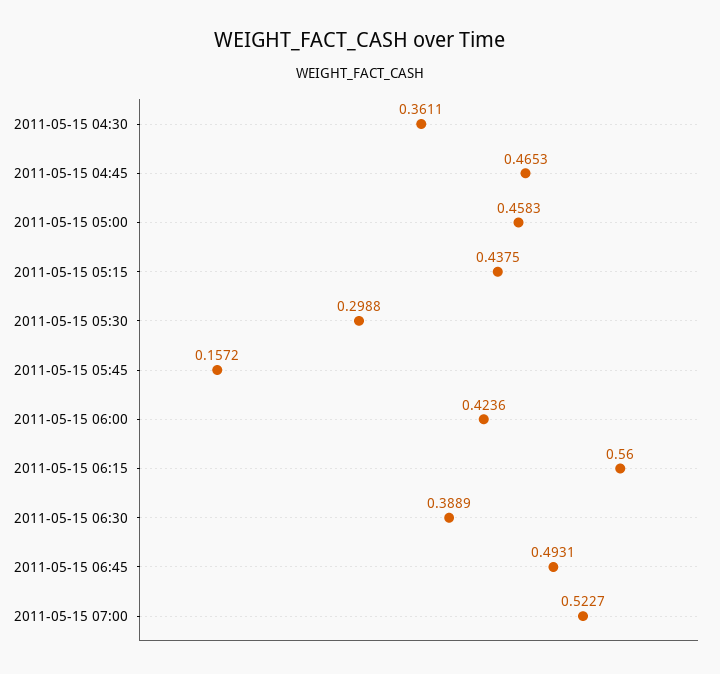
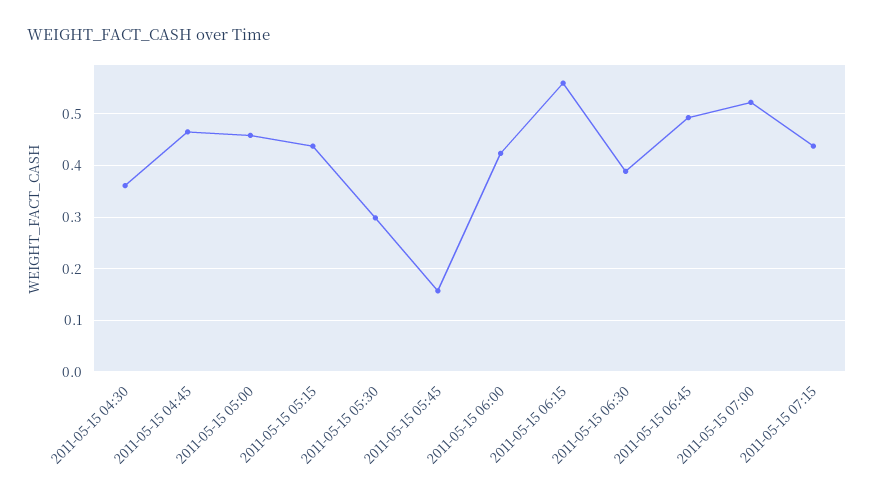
2011-05-15 07:15: none -> 0.44

